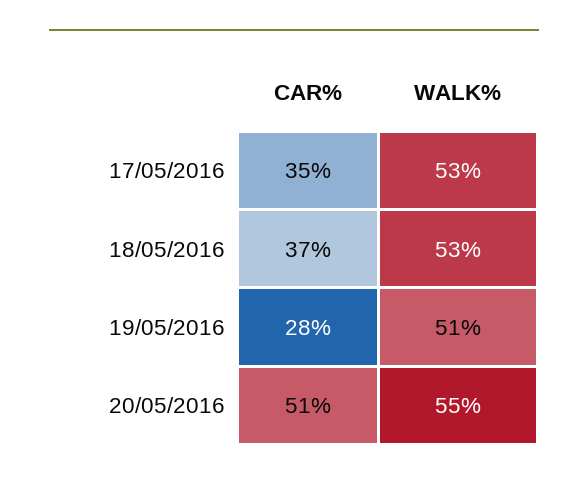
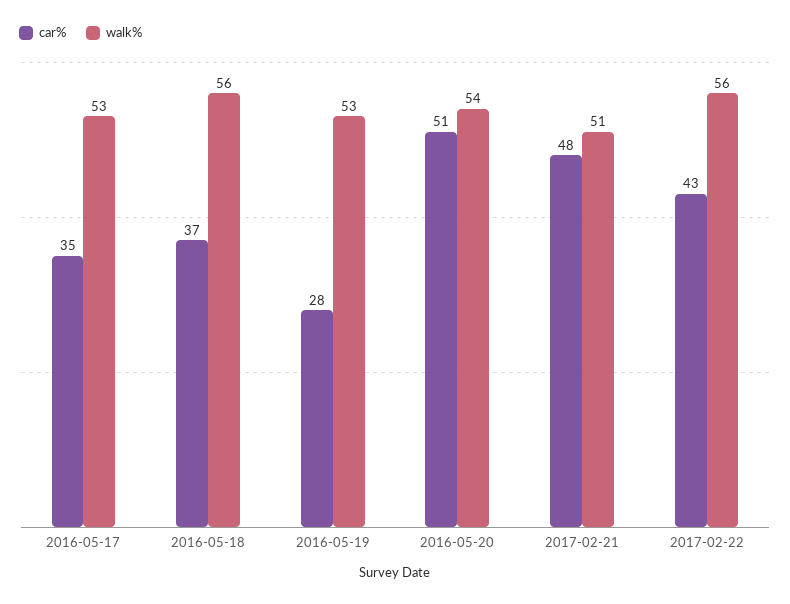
WALK%, 18/05/2016: 53 -> 56
WALK%, 19/05/2016: 51 -> 53
WALK%, 20/05/2016: 55 -> 54
CAR%, 2017-02-21: none -> 48
WALK%, 2017-02-21: none -> 51
CAR%, 2017-02-22: none -> 43
WALK%, 2017-02-22: none -> 56

